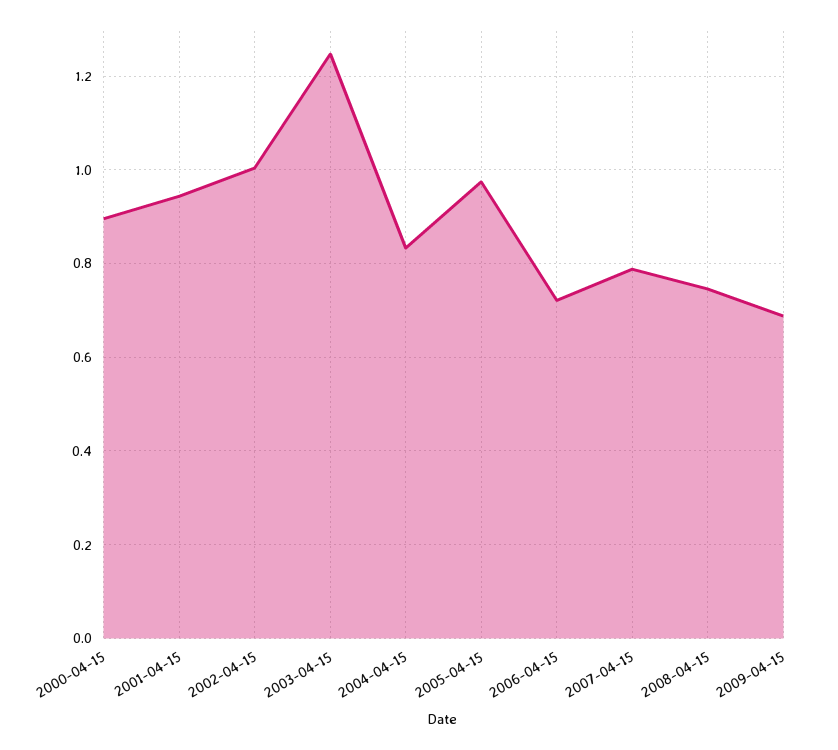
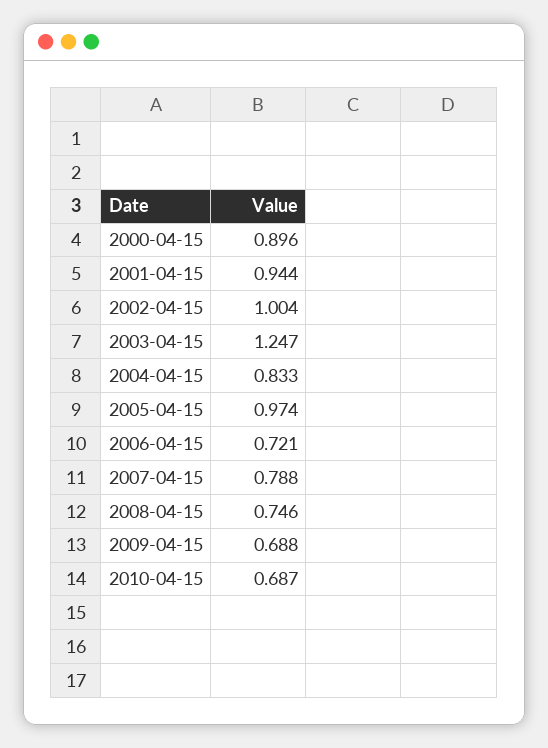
2010-04-15: none -> 0.687

